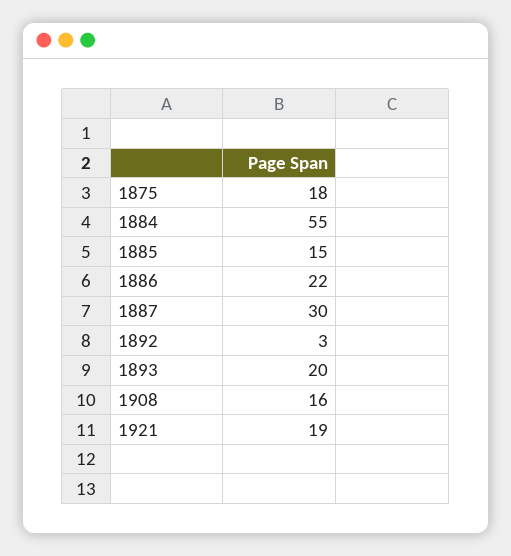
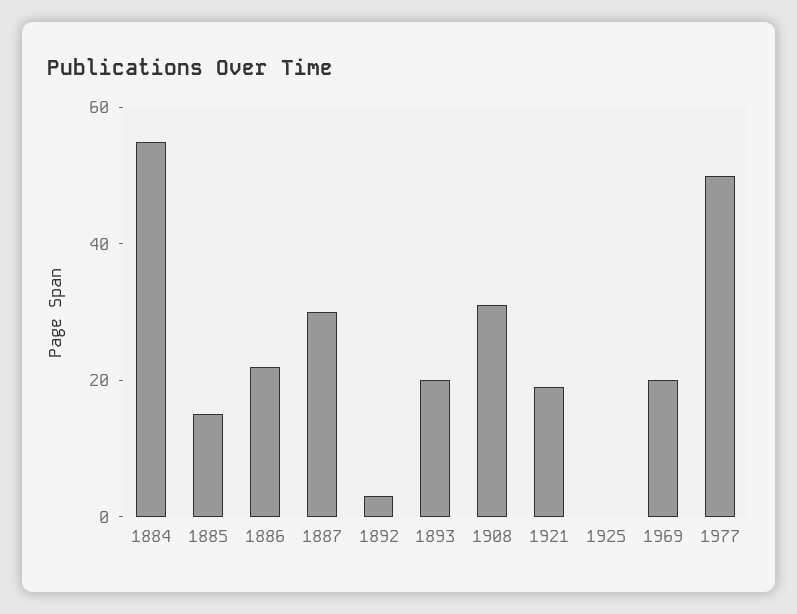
1875: 18 -> none
1908: 16 -> 30
1925: none -> 0
1969: none -> 20
1977: none -> 50

